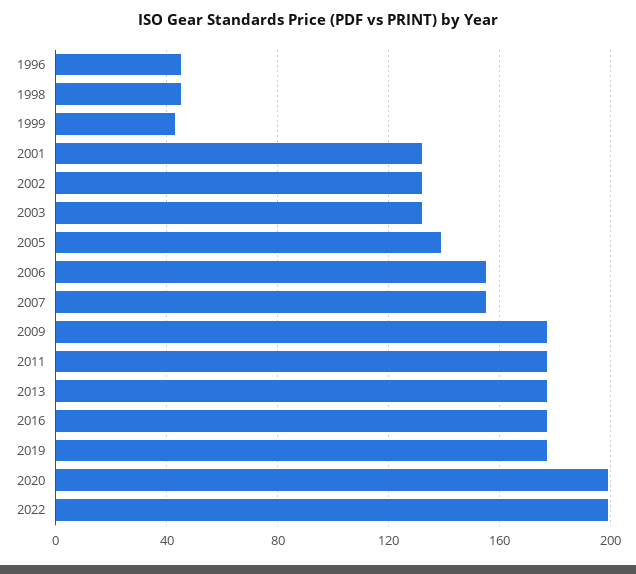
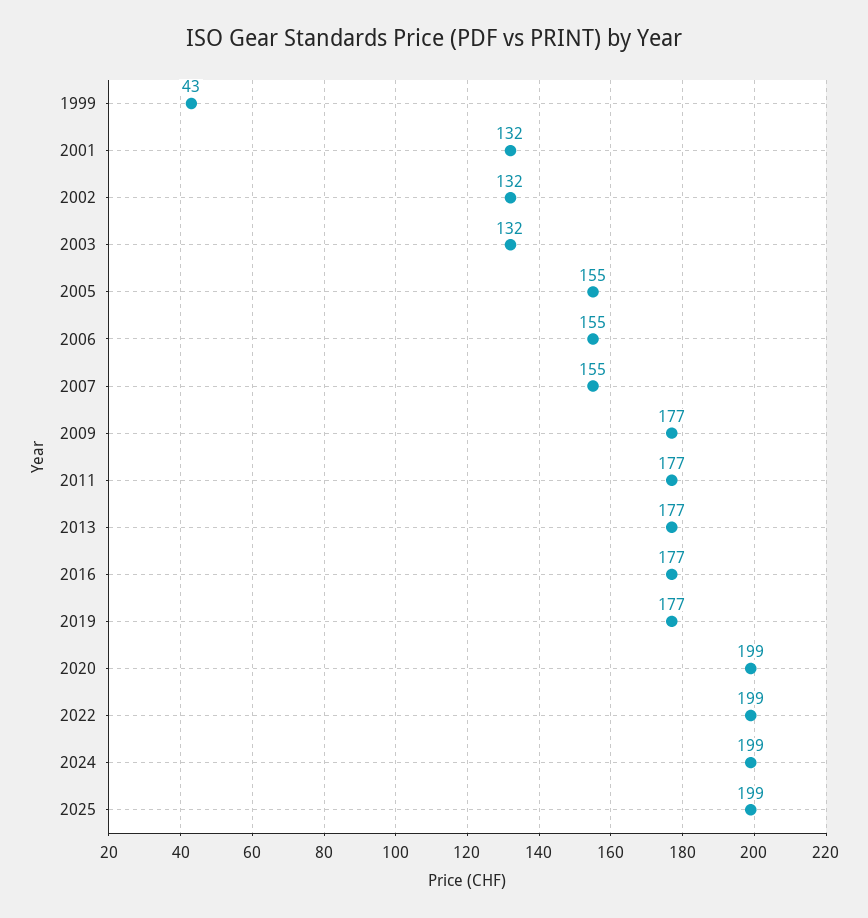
1996: 45 -> none
1998: 45 -> none
2005: 140 -> 155
2024: none -> 199
2025: none -> 199

